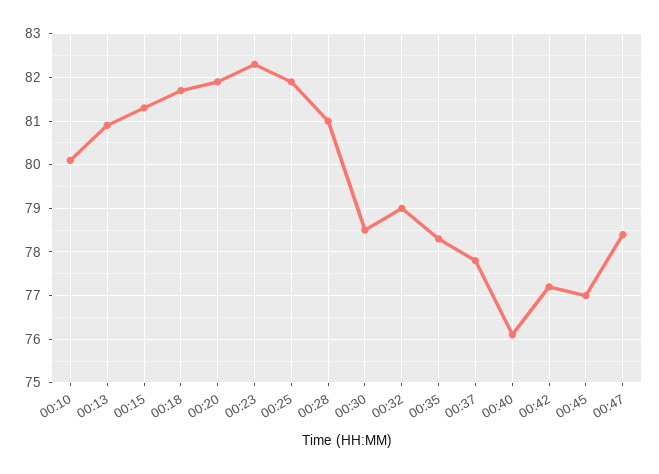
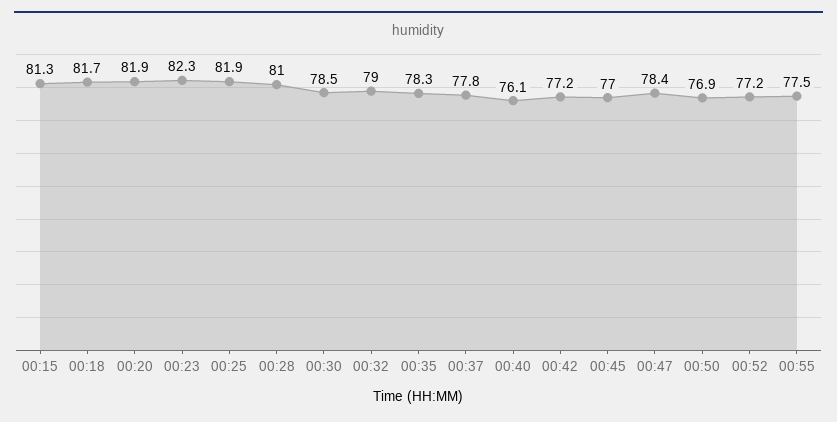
00:10: 80 -> none
00:13: 81 -> none
00:50: none -> 76.9
00:52: none -> 77.2
00:55: none -> 77.5

